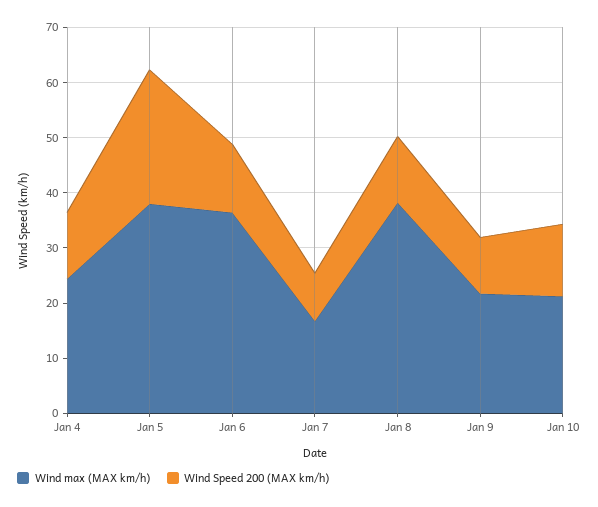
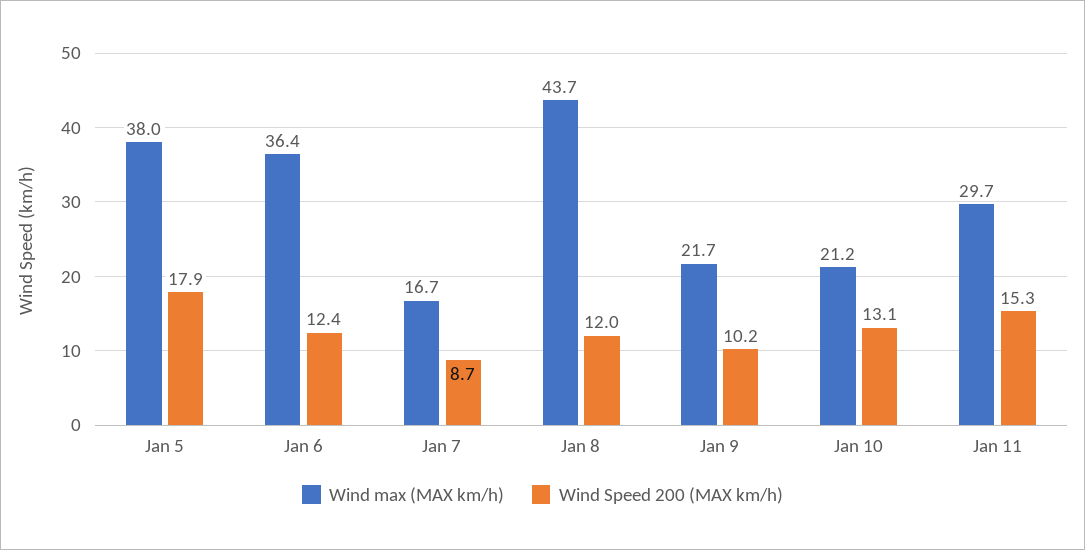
Wind max (MAX km/h), Jan 4: 24 -> none
Wind Speed 200 (MAX km/h), Jan 4: 12 -> none
Wind Speed 200 (MAX km/h), Jan 5: 24 -> 17.9
Wind max (MAX km/h), Jan 8: 38 -> 43.7
Wind max (MAX km/h), Jan 11: none -> 29.7
Wind Speed 200 (MAX km/h), Jan 11: none -> 15.3

